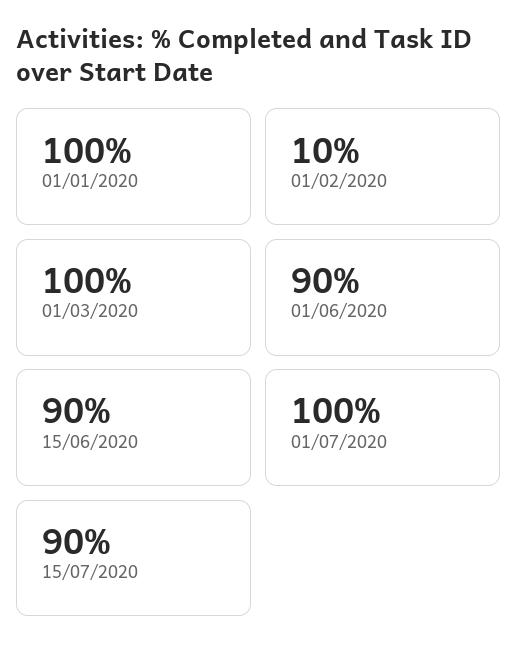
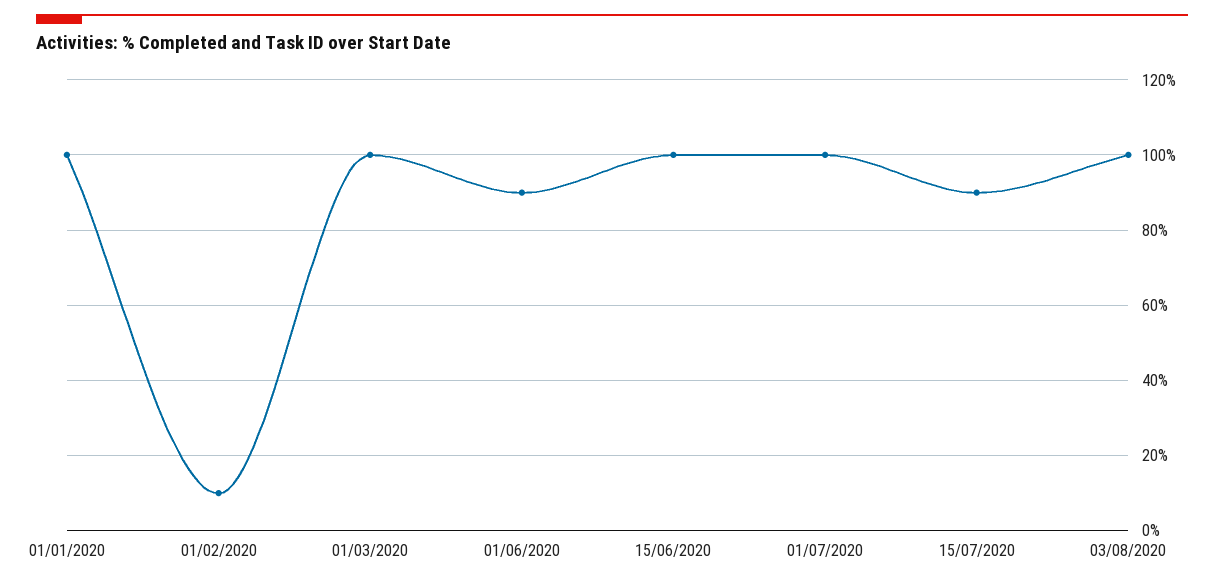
15/06/2020: 90 -> 100
03/08/2020: none -> 100

